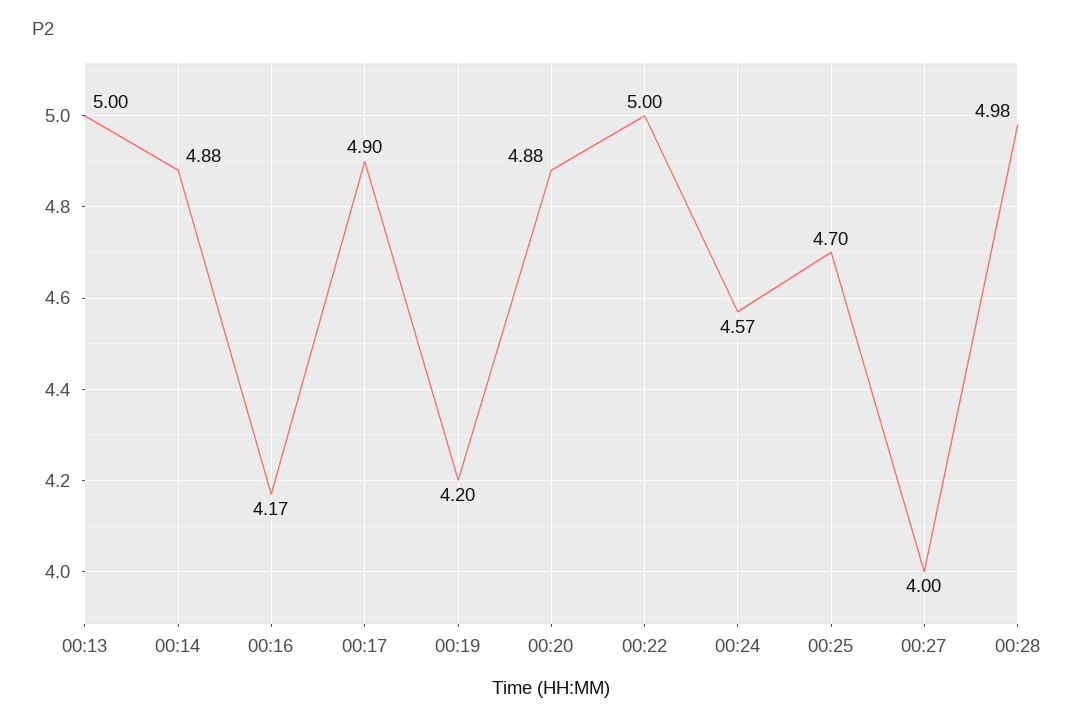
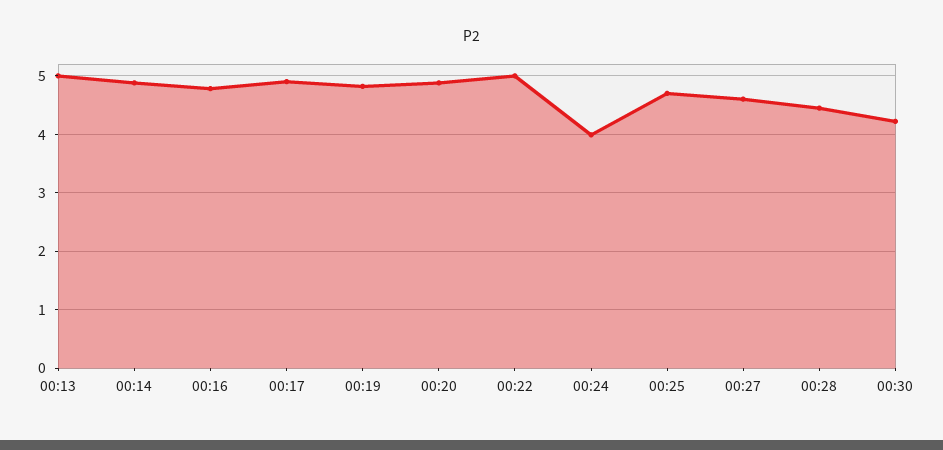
00:16: 4.17 -> 4.8
00:19: 4.2 -> 4.8
00:24: 4.57 -> 4
00:27: 4 -> 4.6
00:28: 4.98 -> 4.4
00:30: none -> 4.2

